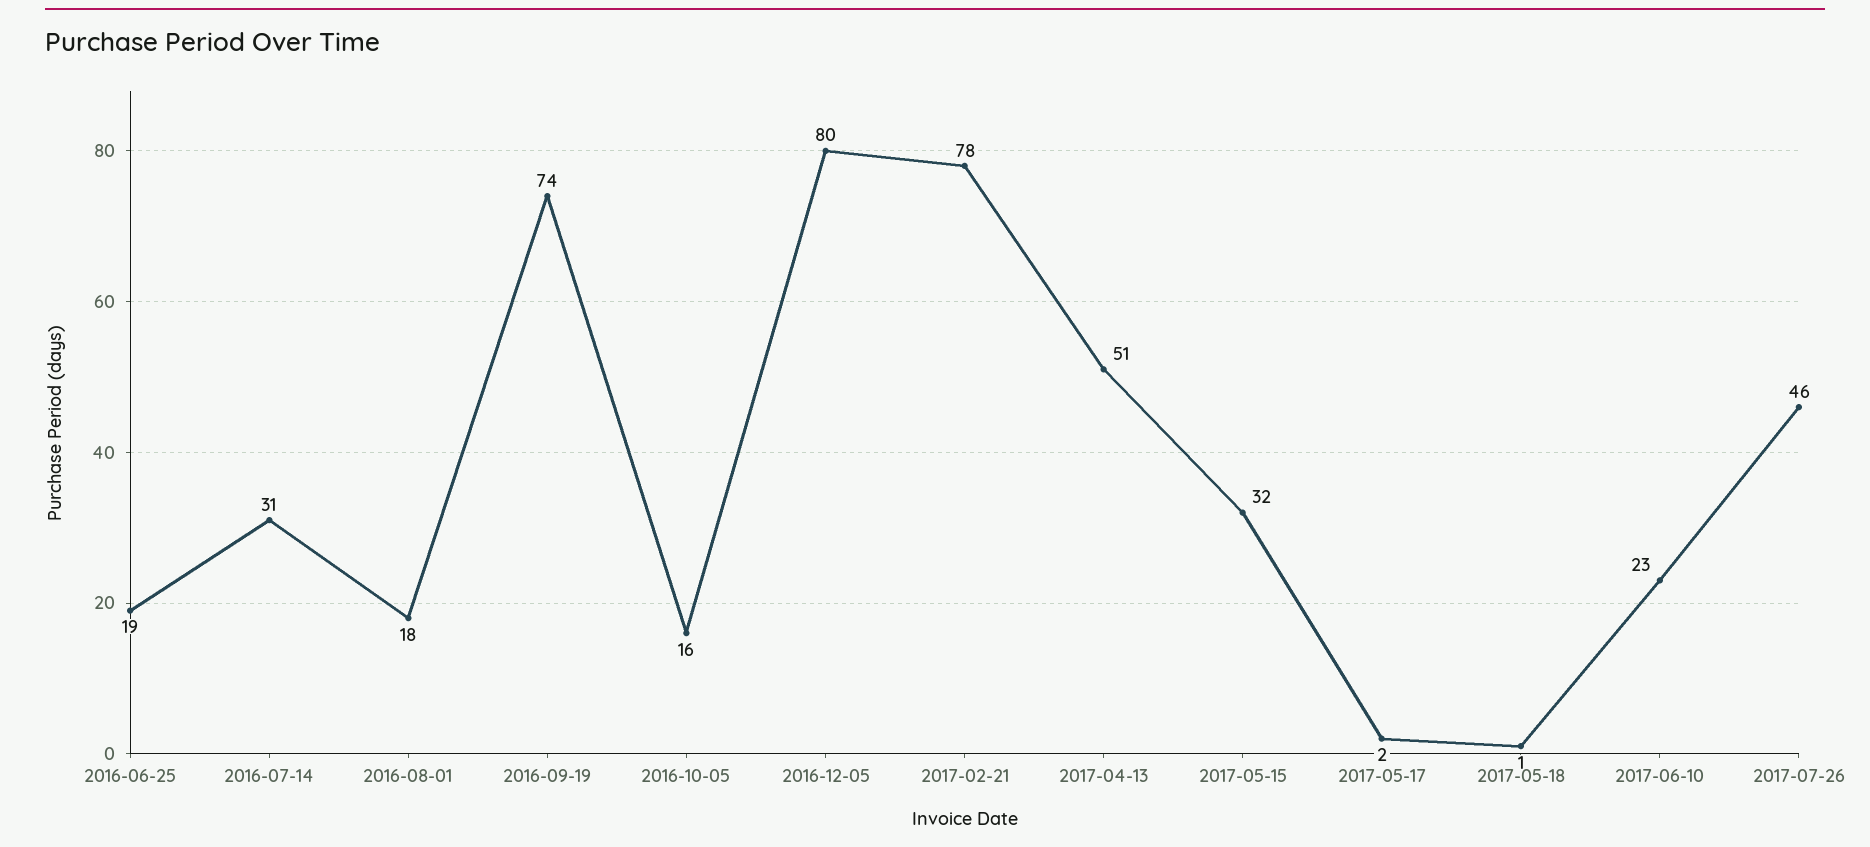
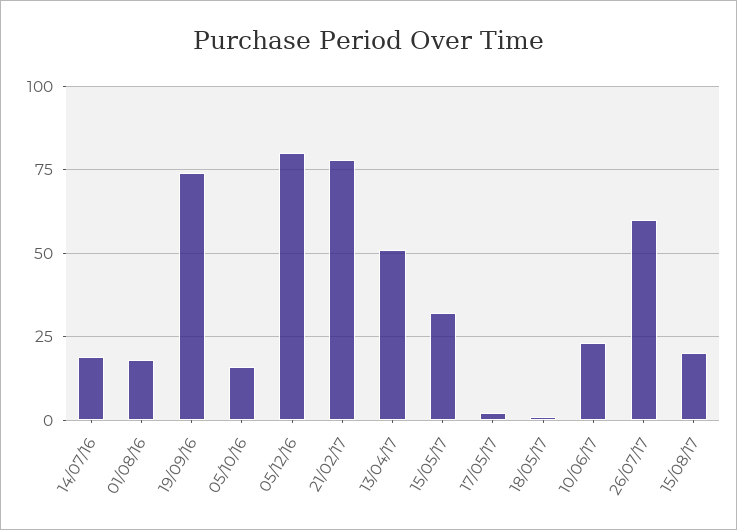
2016-06-25: 19 -> none
2016-07-14: 31 -> 20
2017-07-26: 46 -> 60
15/08/17: none -> 20

